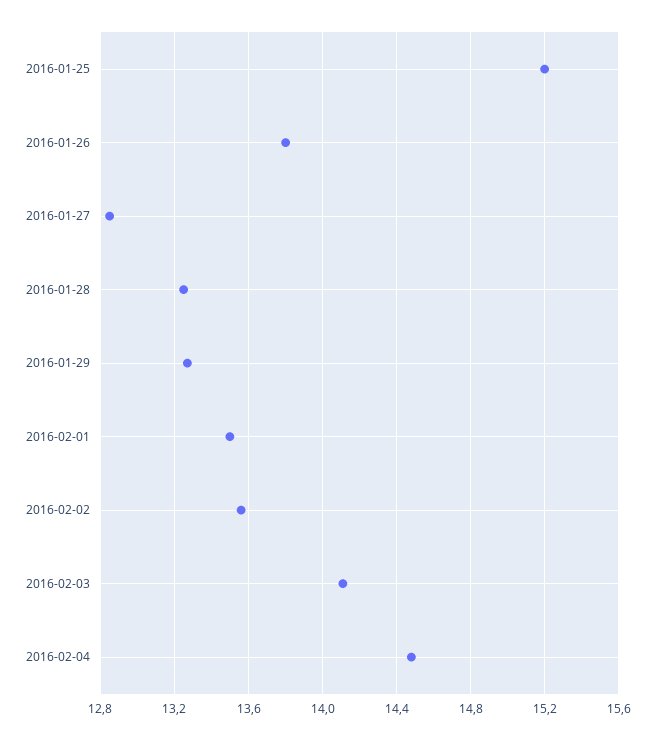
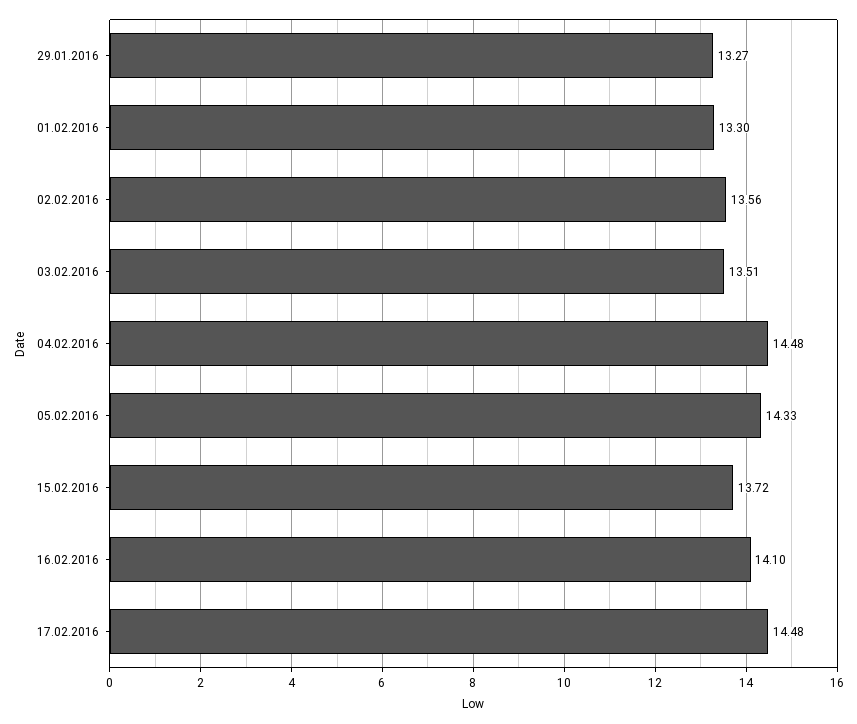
2016-01-25: 15.2 -> none
2016-01-26: 13.8 -> none
2016-01-27: 12.85 -> none
2016-01-28: 13.25 -> none
2016-02-01: 13.5 -> 13.3
2016-02-03: 14.1 -> 13.51
05.02.2016: none -> 14.33
15.02.2016: none -> 13.72
16.02.2016: none -> 14.1
17.02.2016: none -> 14.48

